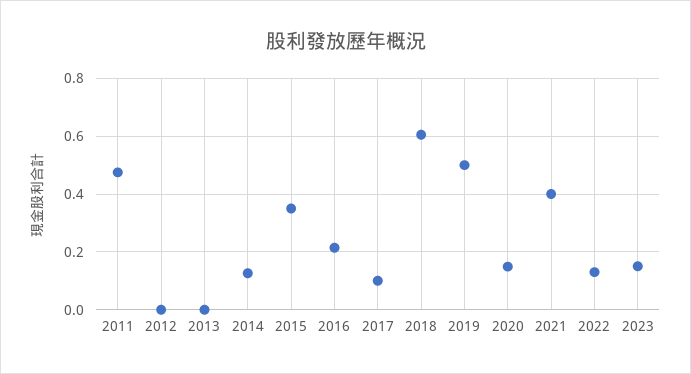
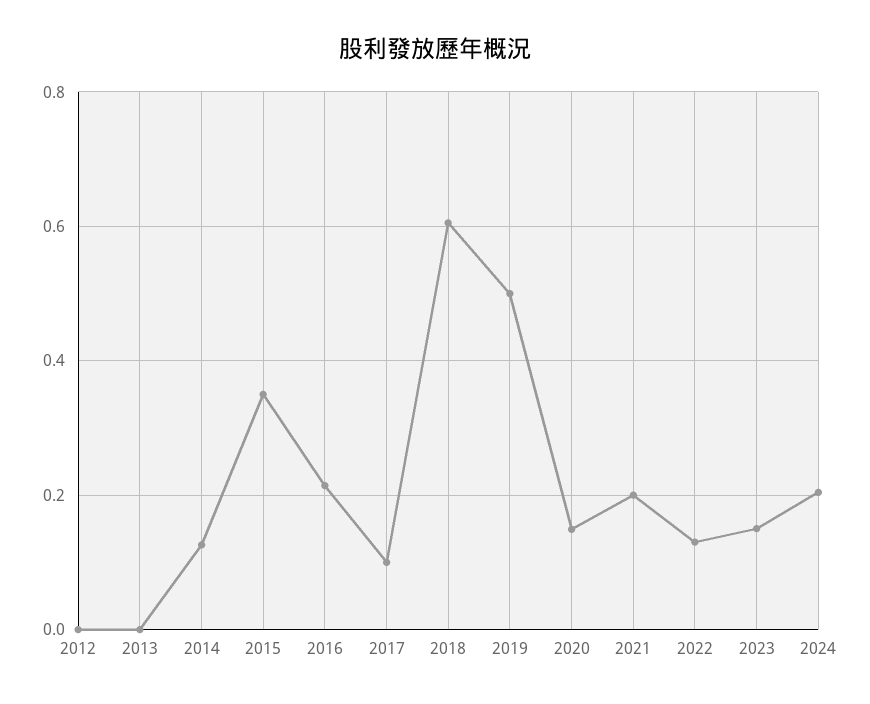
2011: 0.475 -> none
2021: 0.4 -> 0.2
2024: none -> 0.2

